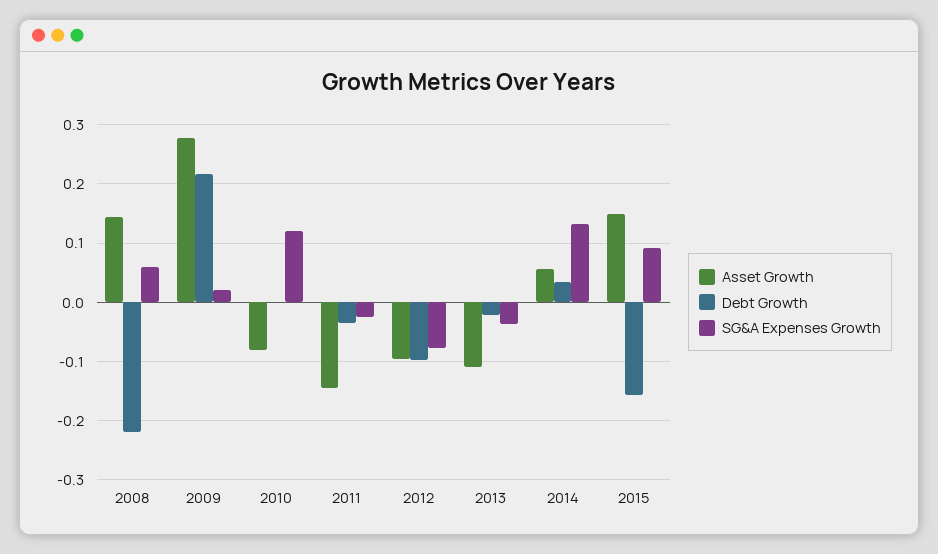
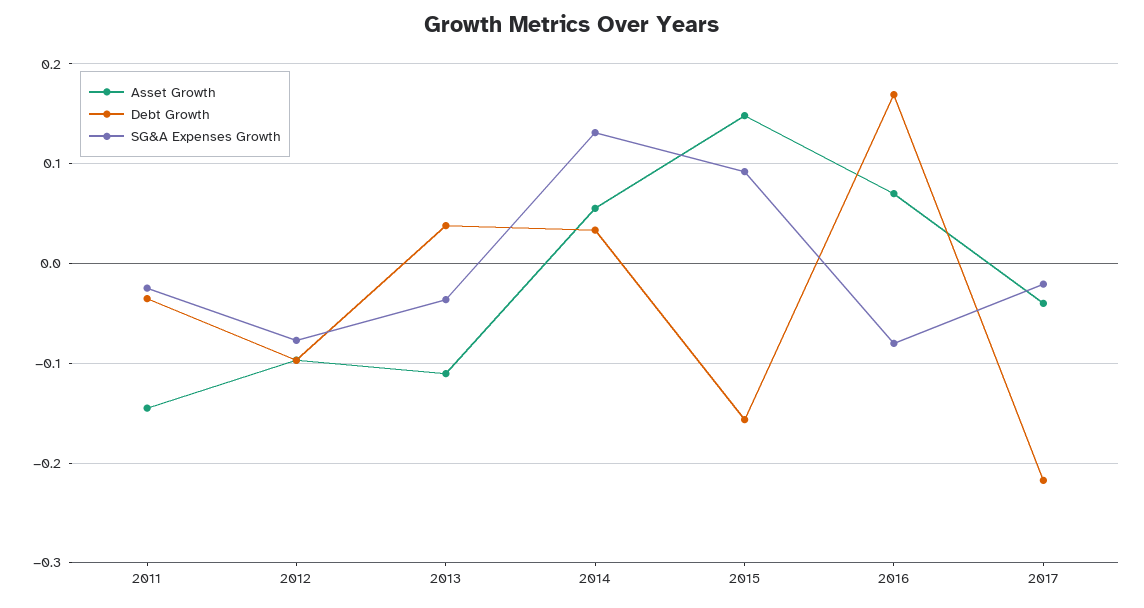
Asset Growth, 2008: 0.14 -> none
Debt Growth, 2008: -0.22 -> none
SG&A Expenses Growth, 2008: 0.06 -> none
Asset Growth, 2009: 0.28 -> none
Debt Growth, 2009: 0.22 -> none
SG&A Expenses Growth, 2009: 0.02 -> none
Asset Growth, 2010: -0.08 -> none
Debt Growth, 2010: 0 -> none
SG&A Expenses Growth, 2010: 0.12 -> none
Debt Growth, 2013: -0.02 -> 0.04
Asset Growth, 2016: none -> 0.07
Debt Growth, 2016: none -> 0.17
SG&A Expenses Growth, 2016: none -> -0.08
Asset Growth, 2017: none -> -0.04
Debt Growth, 2017: none -> -0.22
SG&A Expenses Growth, 2017: none -> -0.02

